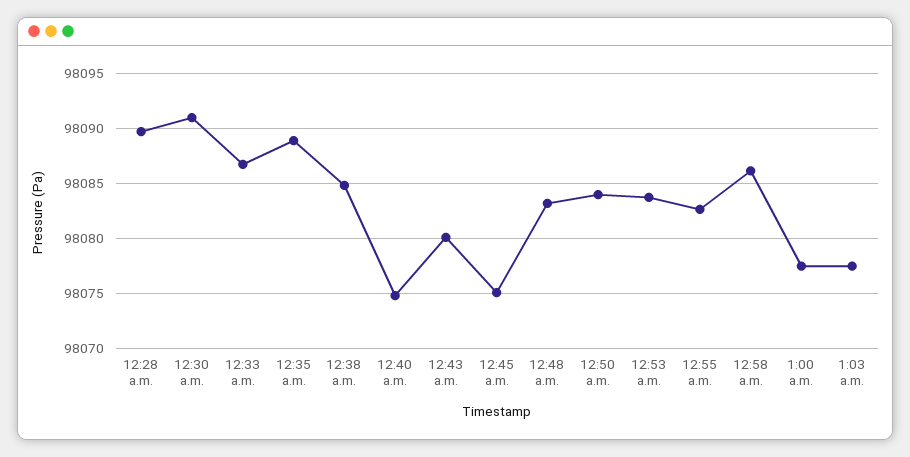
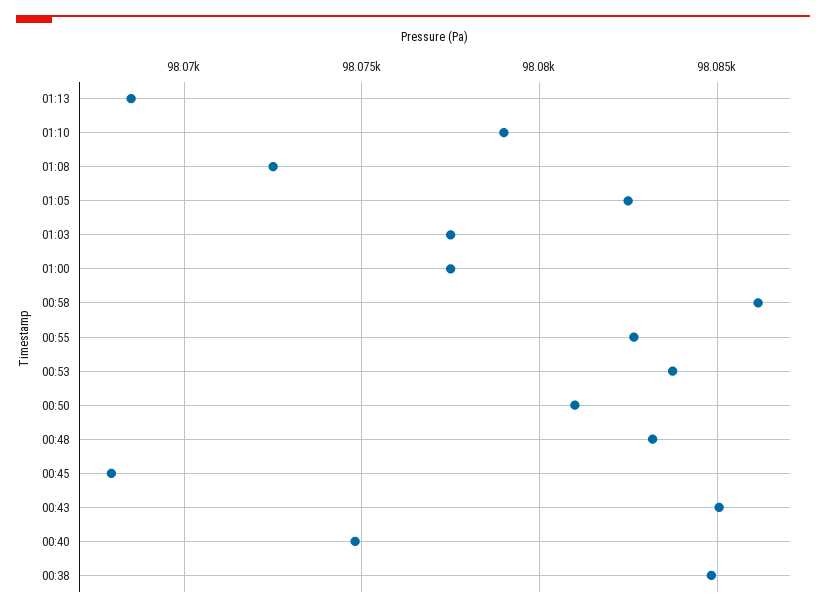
12:28 a.m.: 98090 -> none
12:30 a.m.: 98091 -> none
12:33 a.m.: 98087 -> none
12:35 a.m.: 98089 -> none
12:43 a.m.: 98080 -> 98085
12:45 a.m.: 98075 -> 98068
12:50 a.m.: 98084 -> 98081
01:13: none -> 98068.5
01:10: none -> 98079
01:08: none -> 98072.5
01:05: none -> 98082.5

